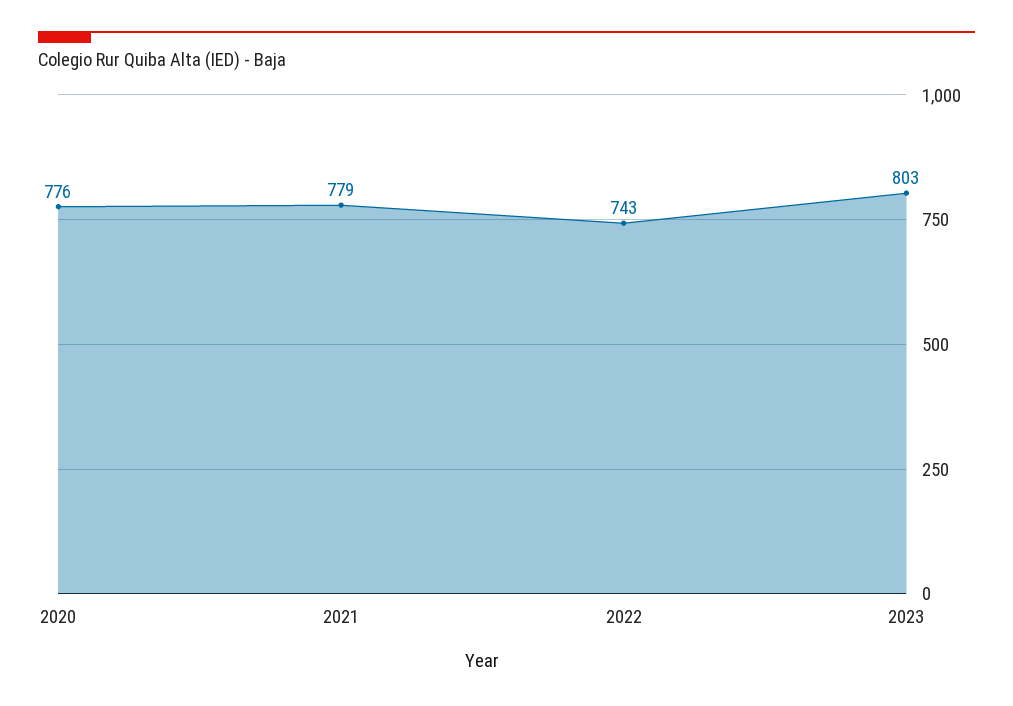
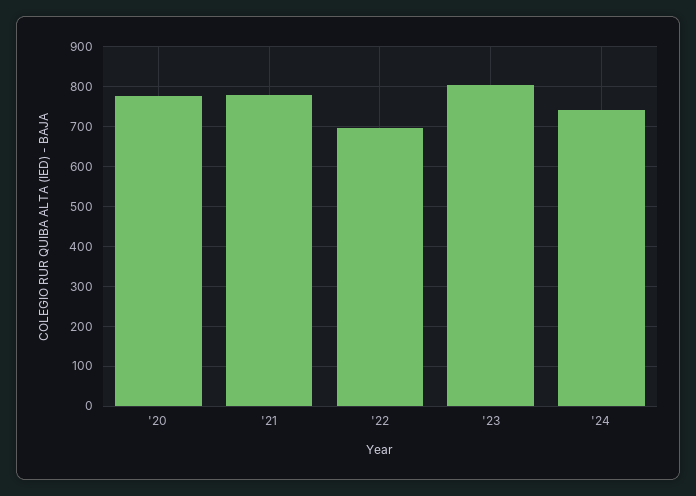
2022: 743 -> 700
'24: none -> 740

